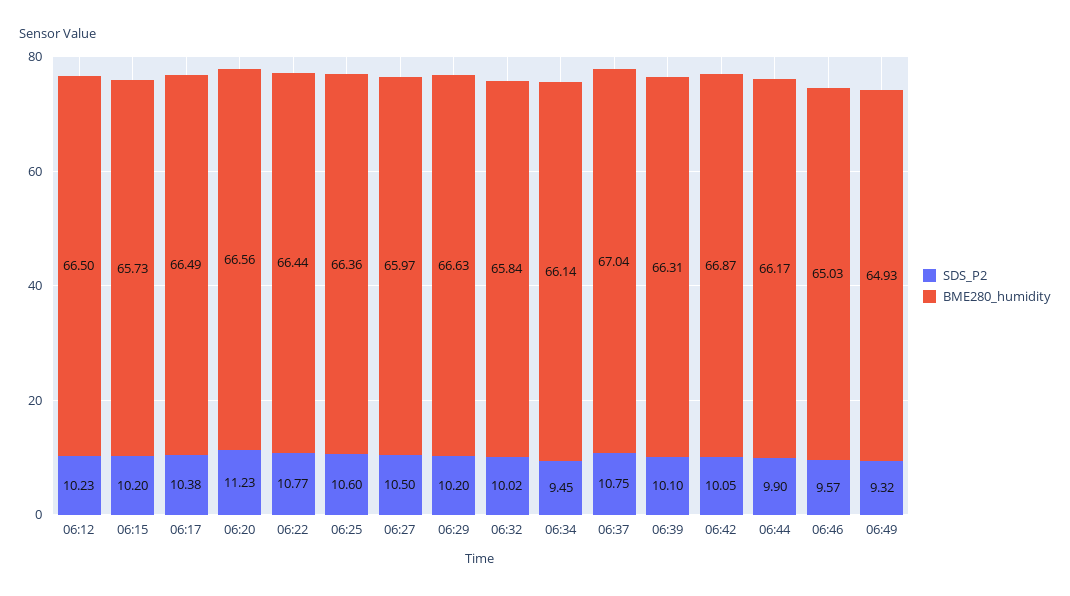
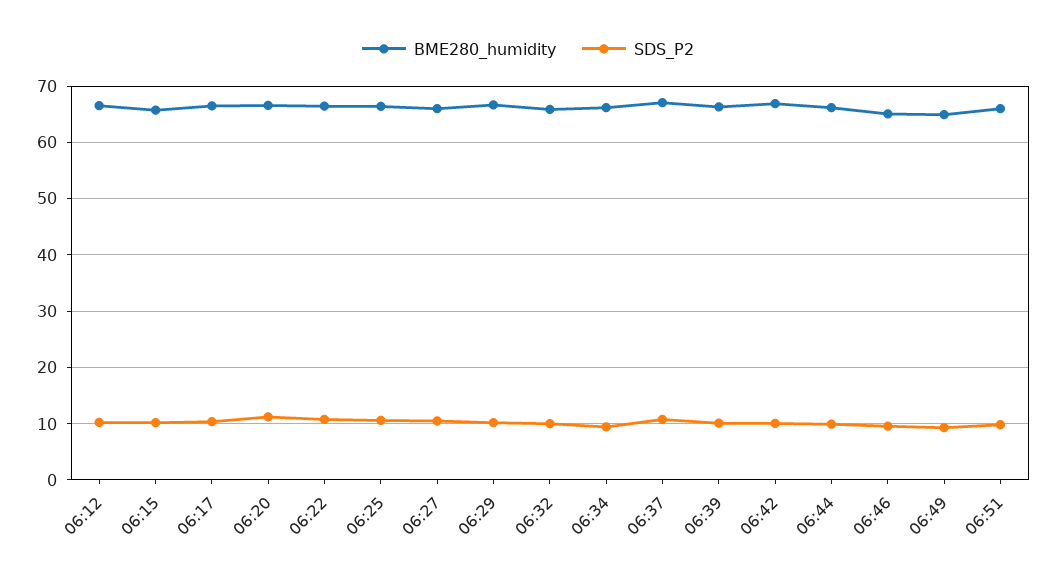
BME280_humidity, 06:51: none -> 66
SDS_P2, 06:51: none -> 10

